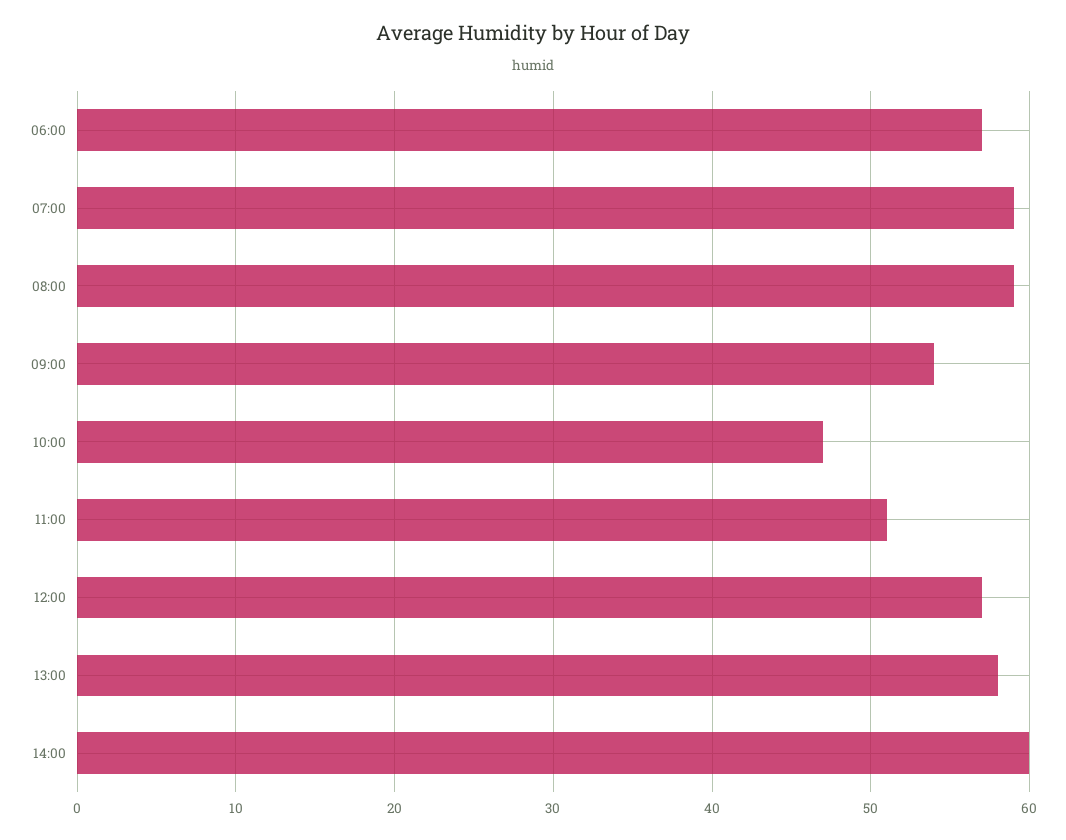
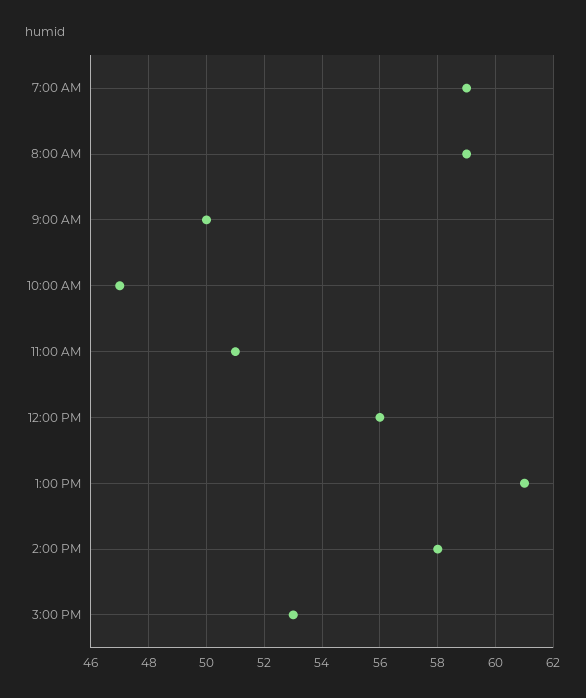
06:00: 57 -> none
09:00: 54 -> 50
12:00: 57 -> 56
13:00: 58 -> 61
14:00: 60 -> 58
3:00 PM: none -> 53

